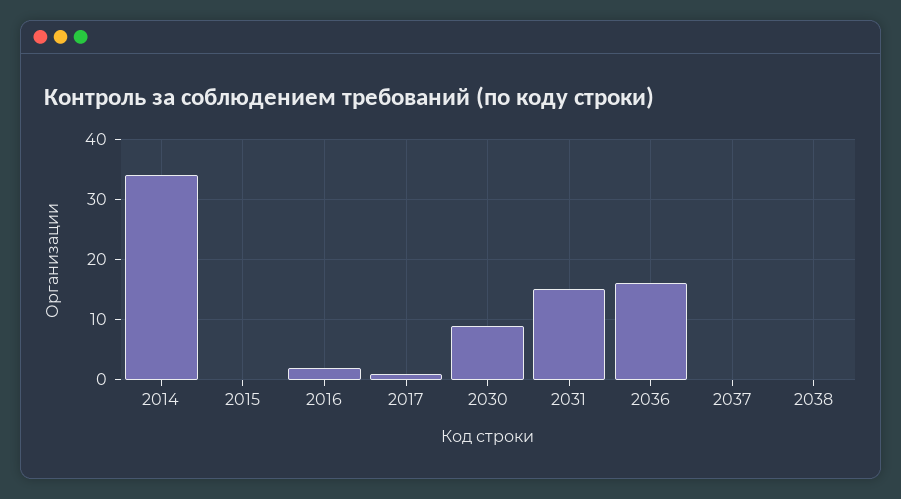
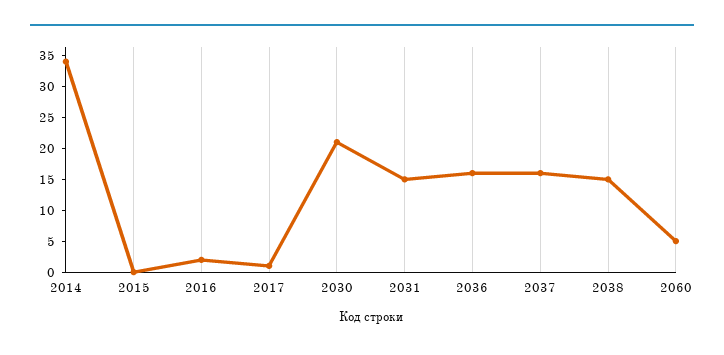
2030: 9 -> 20
2037: 0 -> 15
2038: 0 -> 15
2060: none -> 5

